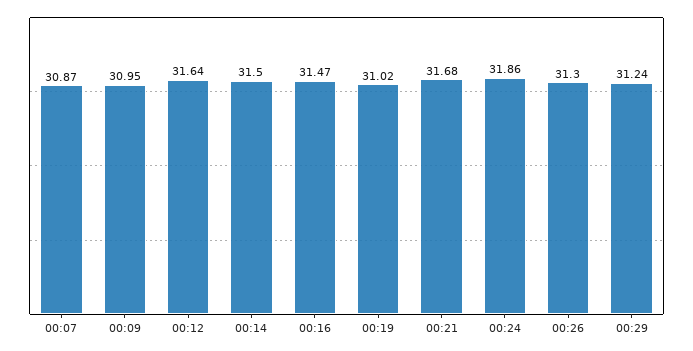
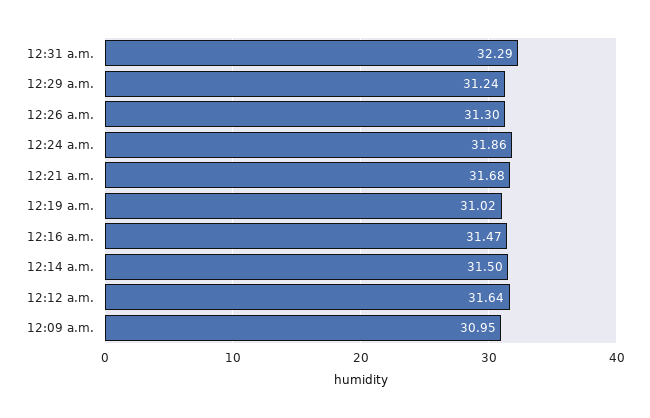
00:07: 30.87 -> none
12:31 a.m.: none -> 32.29

